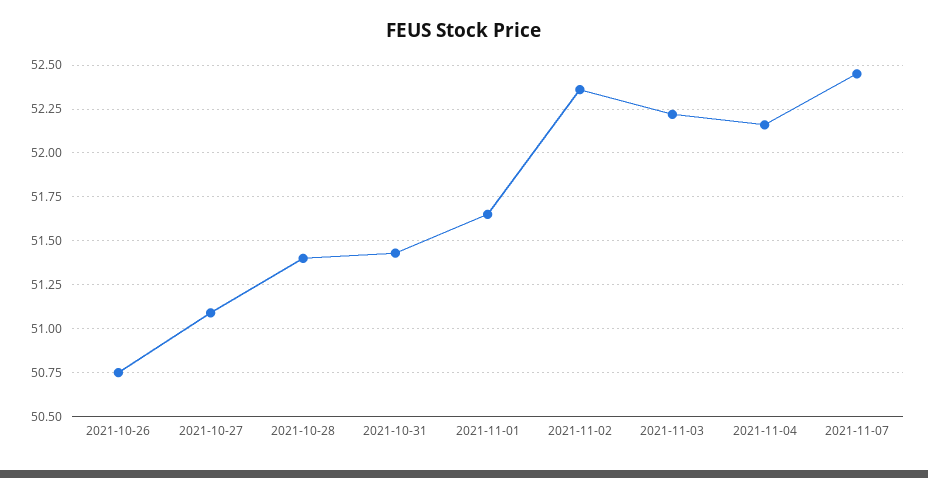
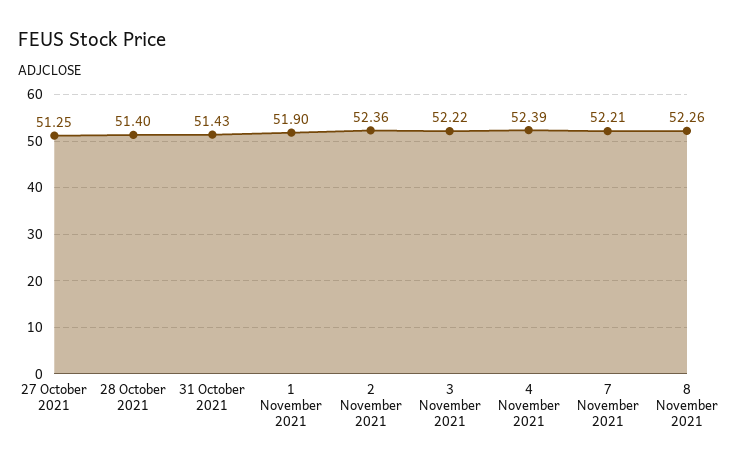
2021-10-26: 50.75 -> none
2021-10-27: 51.1 -> 51.25
2021-11-01: 51.65 -> 51.9
2021-11-04: 52.15 -> 52.39
2021-11-07: 52.45 -> 52.21
8 November 2021: none -> 52.26

